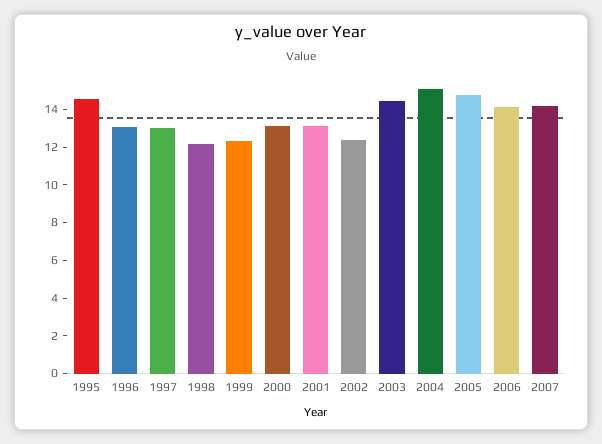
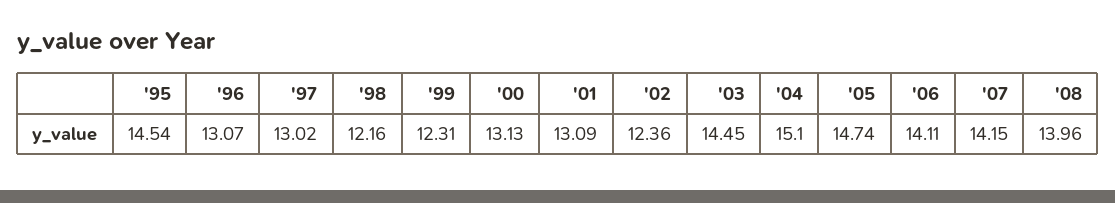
'08: none -> 13.96

